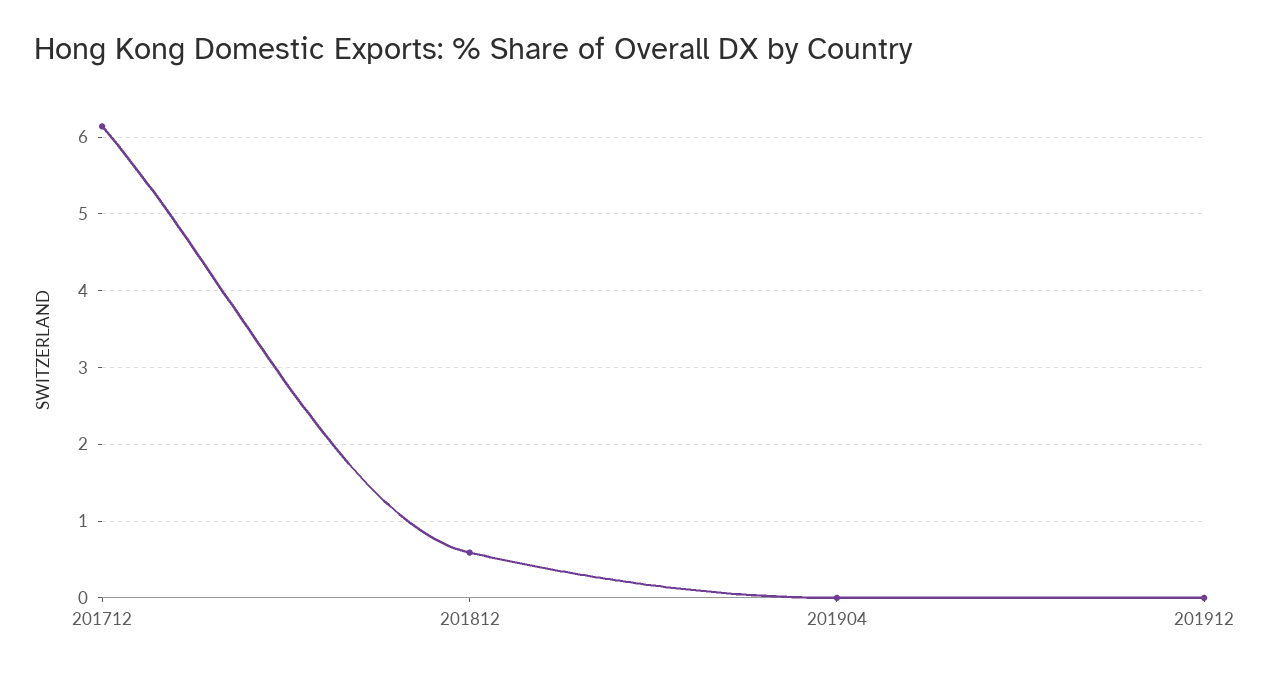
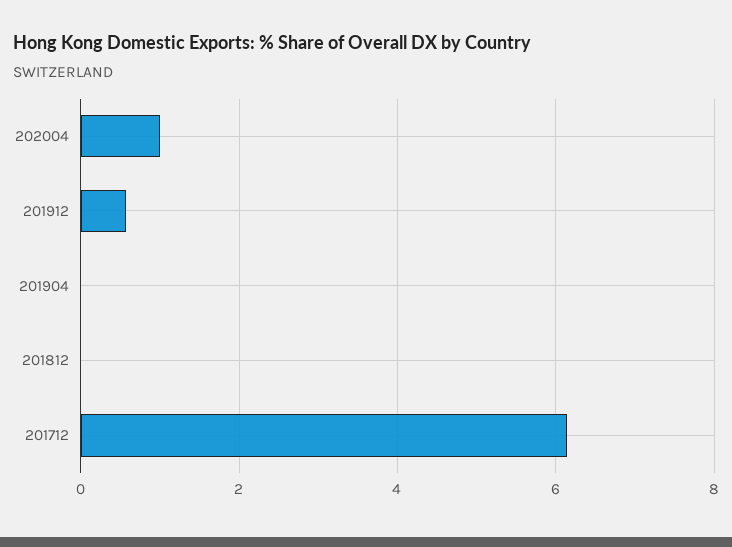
201812: 0.6 -> 0
201912: 0 -> 0.6
202004: none -> 1

